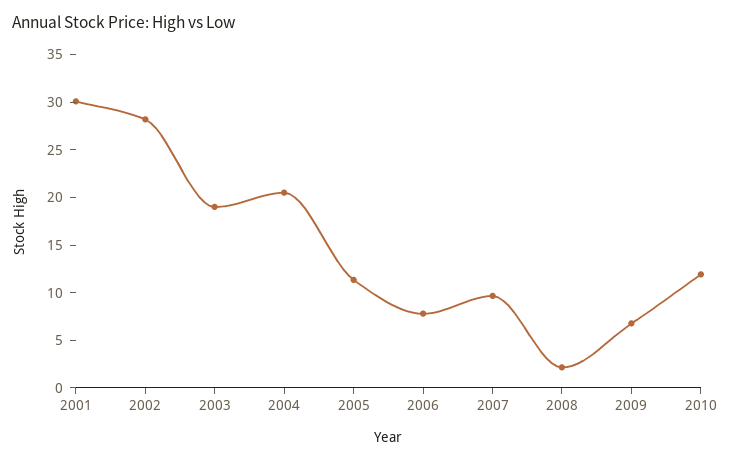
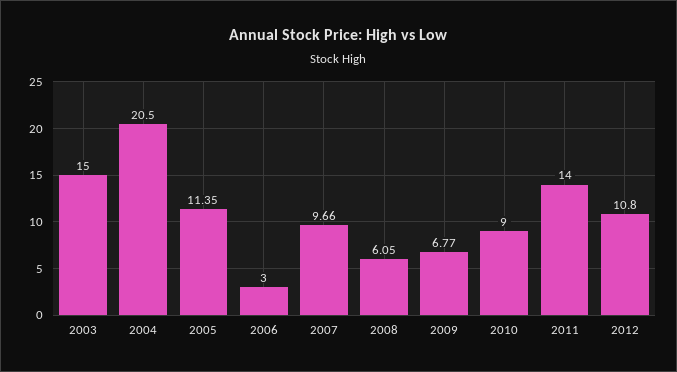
2001: 30 -> none
2002: 28 -> none
2003: 19 -> 15
2006: 8 -> 3
2008: 2 -> 6.05
2010: 12 -> 9
2011: none -> 14
2012: none -> 10.8

